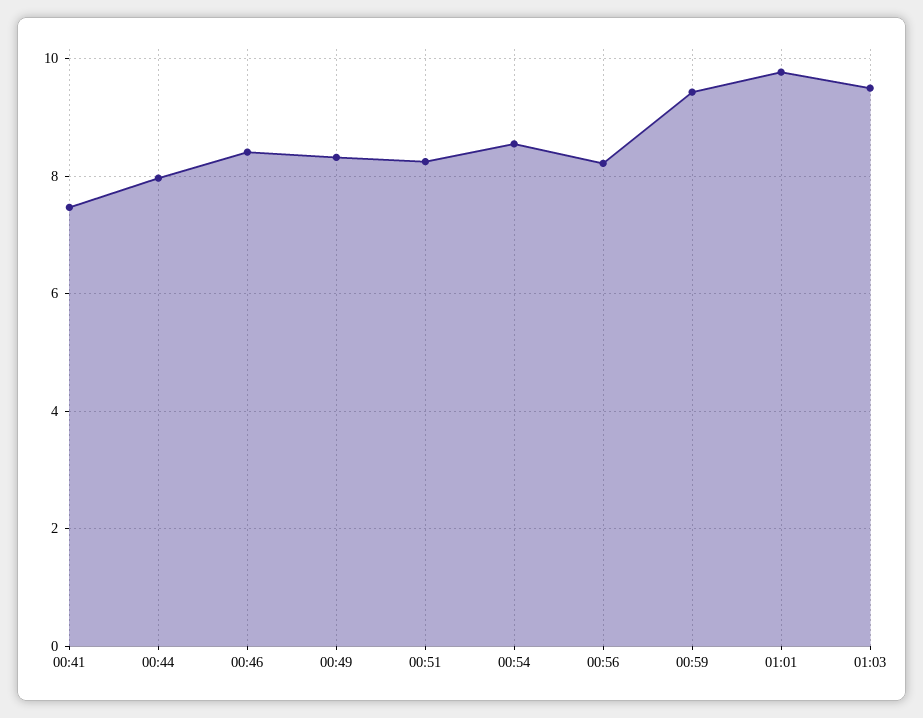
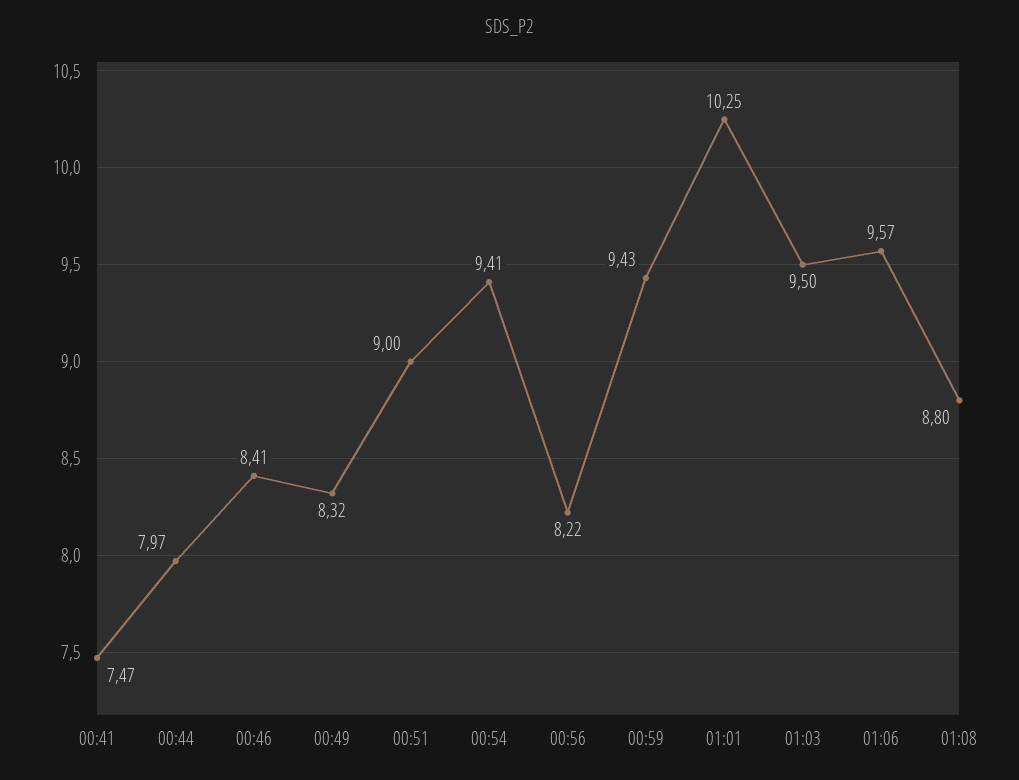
00:51: 8.2 -> 9
00:54: 8.6 -> 9.41
01:01: 9.8 -> 10.25
01:06: none -> 9.57
01:08: none -> 8.8

